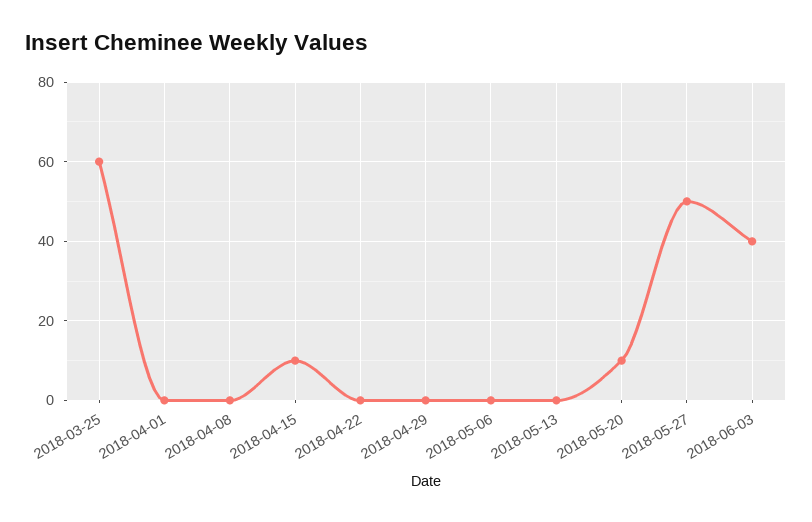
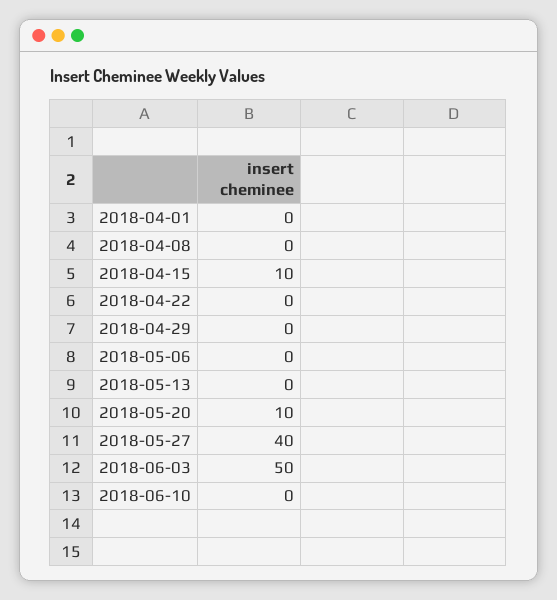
2018-03-25: 60 -> none
2018-05-27: 50 -> 40
2018-06-03: 40 -> 50
2018-06-10: none -> 0

